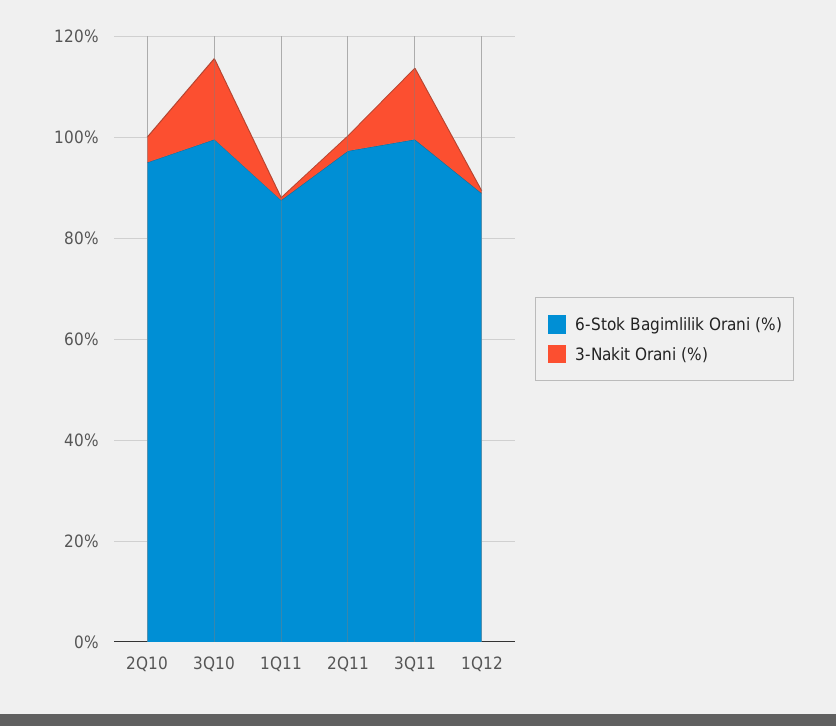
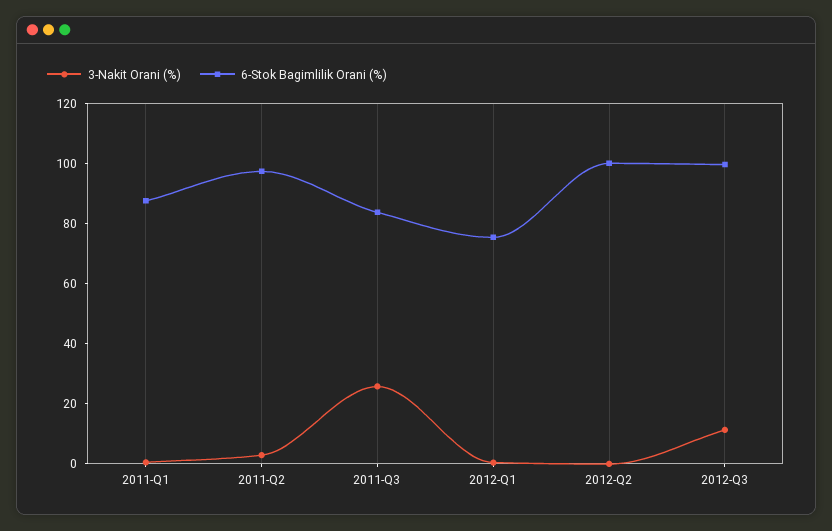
6-Stok Bagimlilik Orani (%), 2Q10: 95 -> none
3-Nakit Orani (%), 2Q10: 5 -> none
6-Stok Bagimlilik Orani (%), 3Q10: 100 -> none
3-Nakit Orani (%), 3Q10: 15 -> none
6-Stok Bagimlilik Orani (%), 3Q11: 100 -> 85
3-Nakit Orani (%), 3Q11: 15 -> 25
6-Stok Bagimlilik Orani (%), 1Q12: 90 -> 75
3-Nakit Orani (%), 2012-Q2: none -> 0
6-Stok Bagimlilik Orani (%), 2012-Q2: none -> 100
3-Nakit Orani (%), 2012-Q3: none -> 10
6-Stok Bagimlilik Orani (%), 2012-Q3: none -> 100

